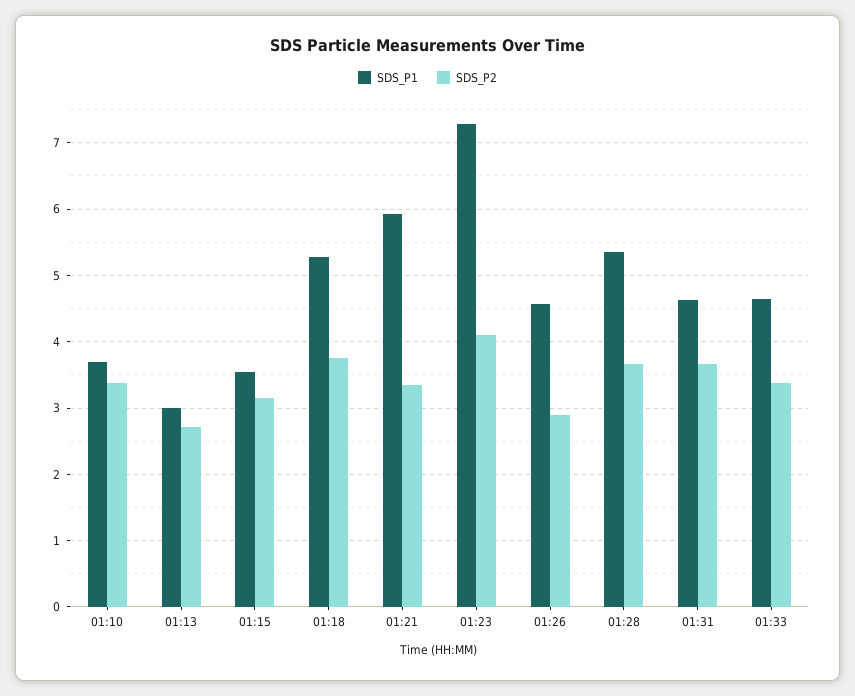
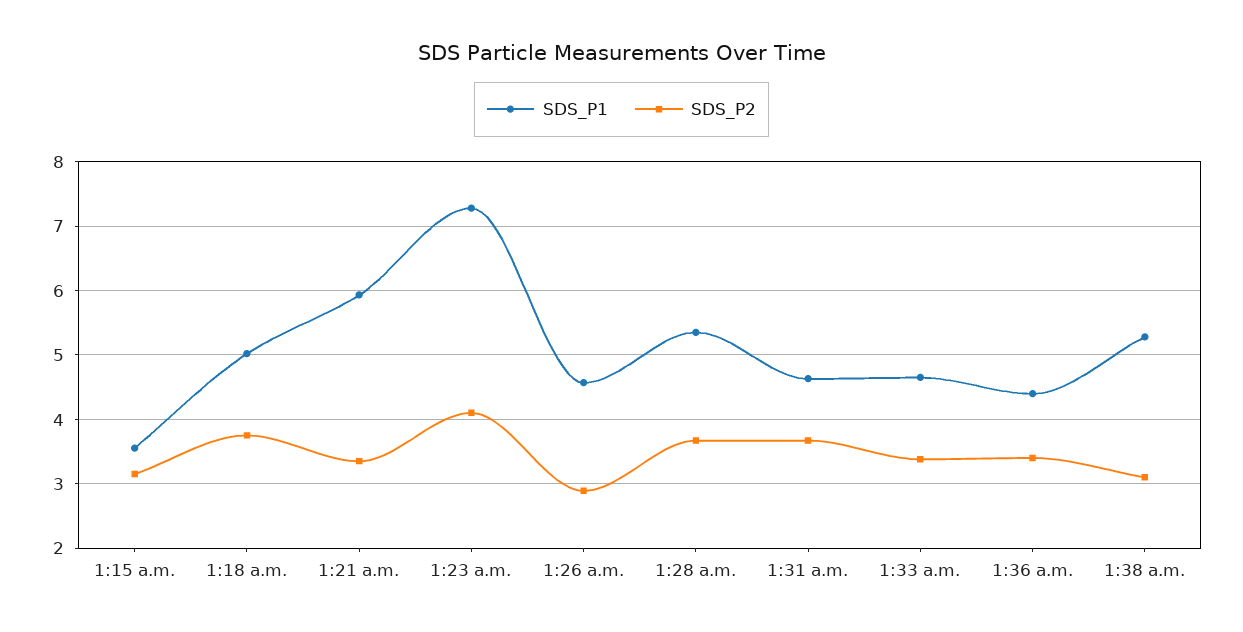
SDS_P1, 01:10: 3.7 -> none
SDS_P2, 01:10: 3.4 -> none
SDS_P1, 01:13: 3 -> none
SDS_P2, 01:13: 2.7 -> none
SDS_P1, 01:18: 5.3 -> 5
SDS_P1, 1:36 a.m.: none -> 4.4
SDS_P2, 1:36 a.m.: none -> 3.4
SDS_P1, 1:38 a.m.: none -> 5.3
SDS_P2, 1:38 a.m.: none -> 3.1

